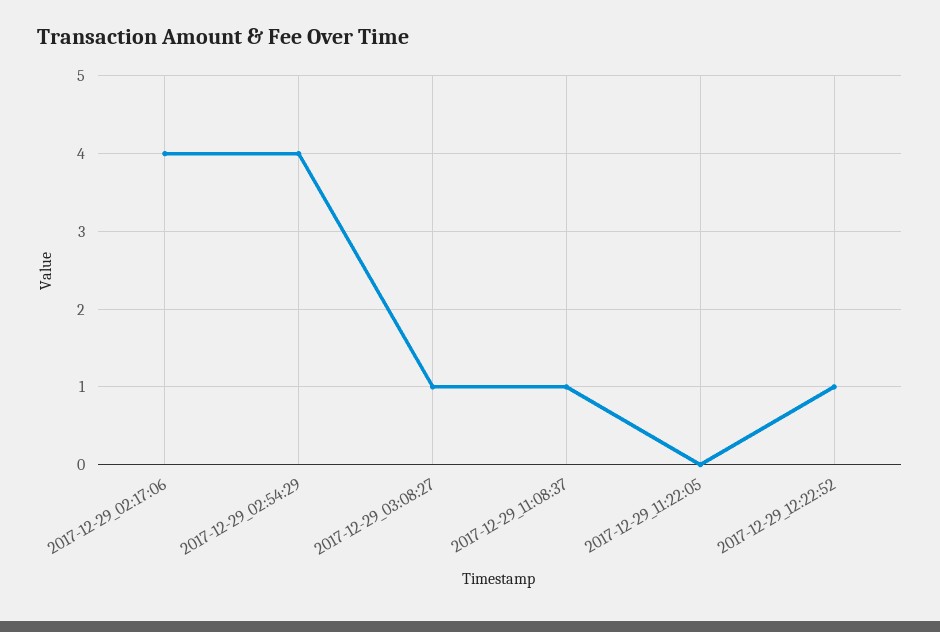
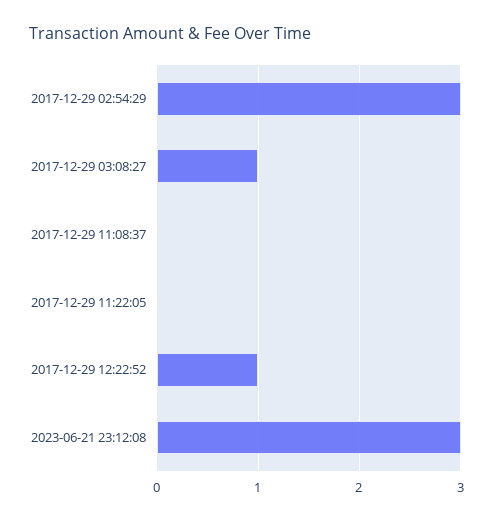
2017-12-29_02:17:06: 4 -> none
2017-12-29_02:54:29: 4 -> 3
2017-12-29_11:08:37: 1 -> 0
2023-06-21 23:12:08: none -> 3

